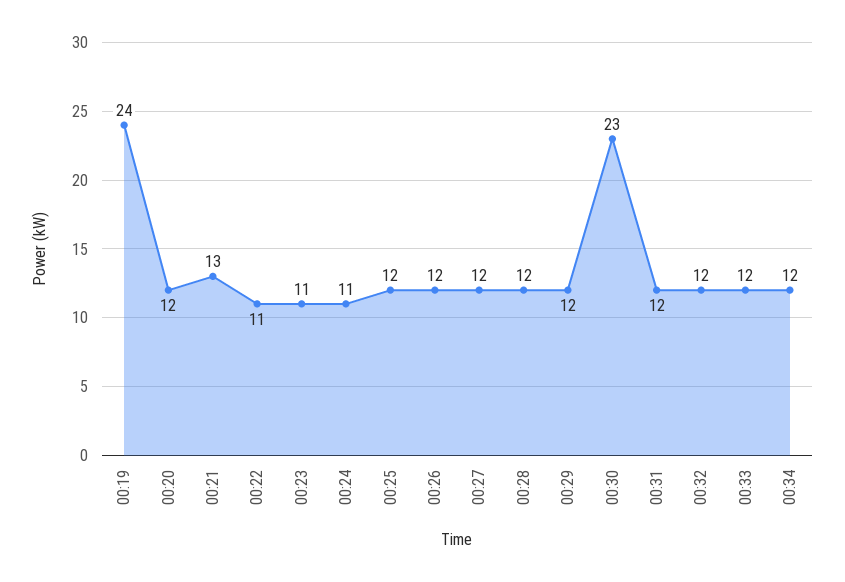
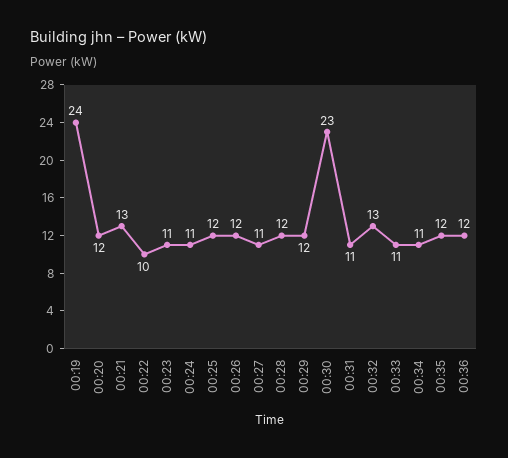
00:22: 11 -> 10
00:27: 12 -> 11
00:31: 12 -> 11
00:32: 12 -> 13
00:33: 12 -> 11
00:34: 12 -> 11
00:35: none -> 12
00:36: none -> 12

